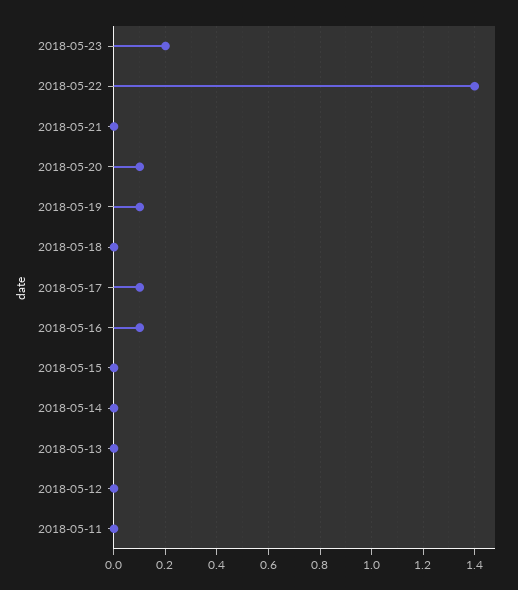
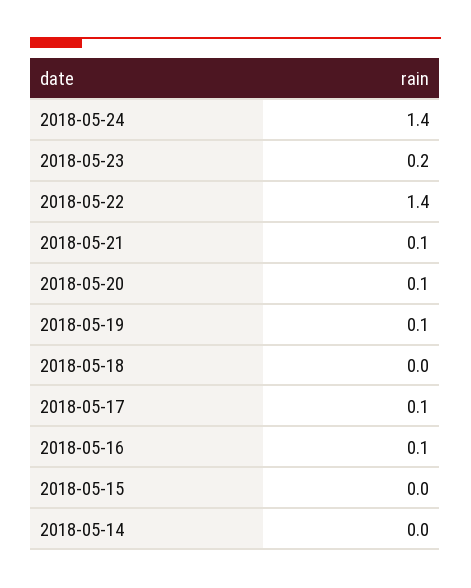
2018-05-21: 0 -> 0.1
2018-05-13: 0 -> none
2018-05-12: 0 -> none
2018-05-11: 0 -> none
2018-05-24: none -> 1.4

